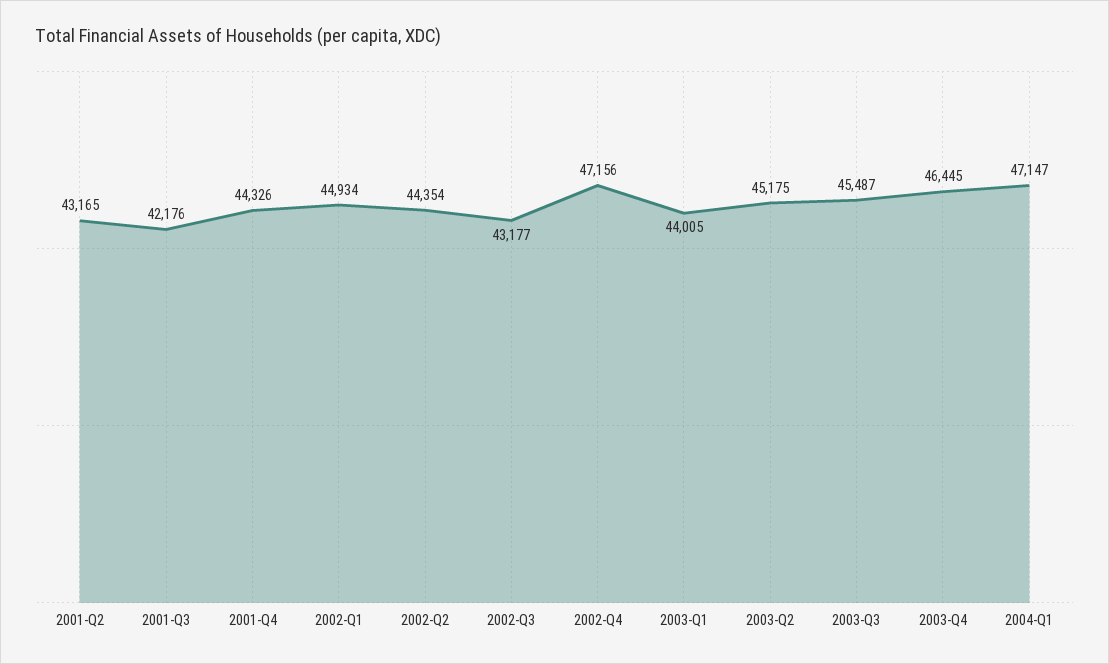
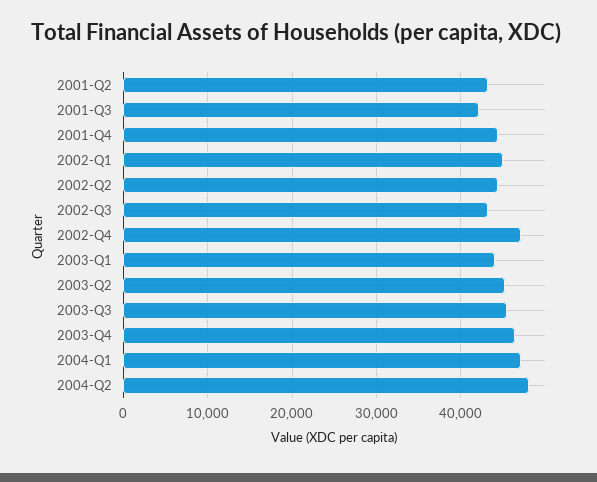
2004-Q2: none -> 48000

